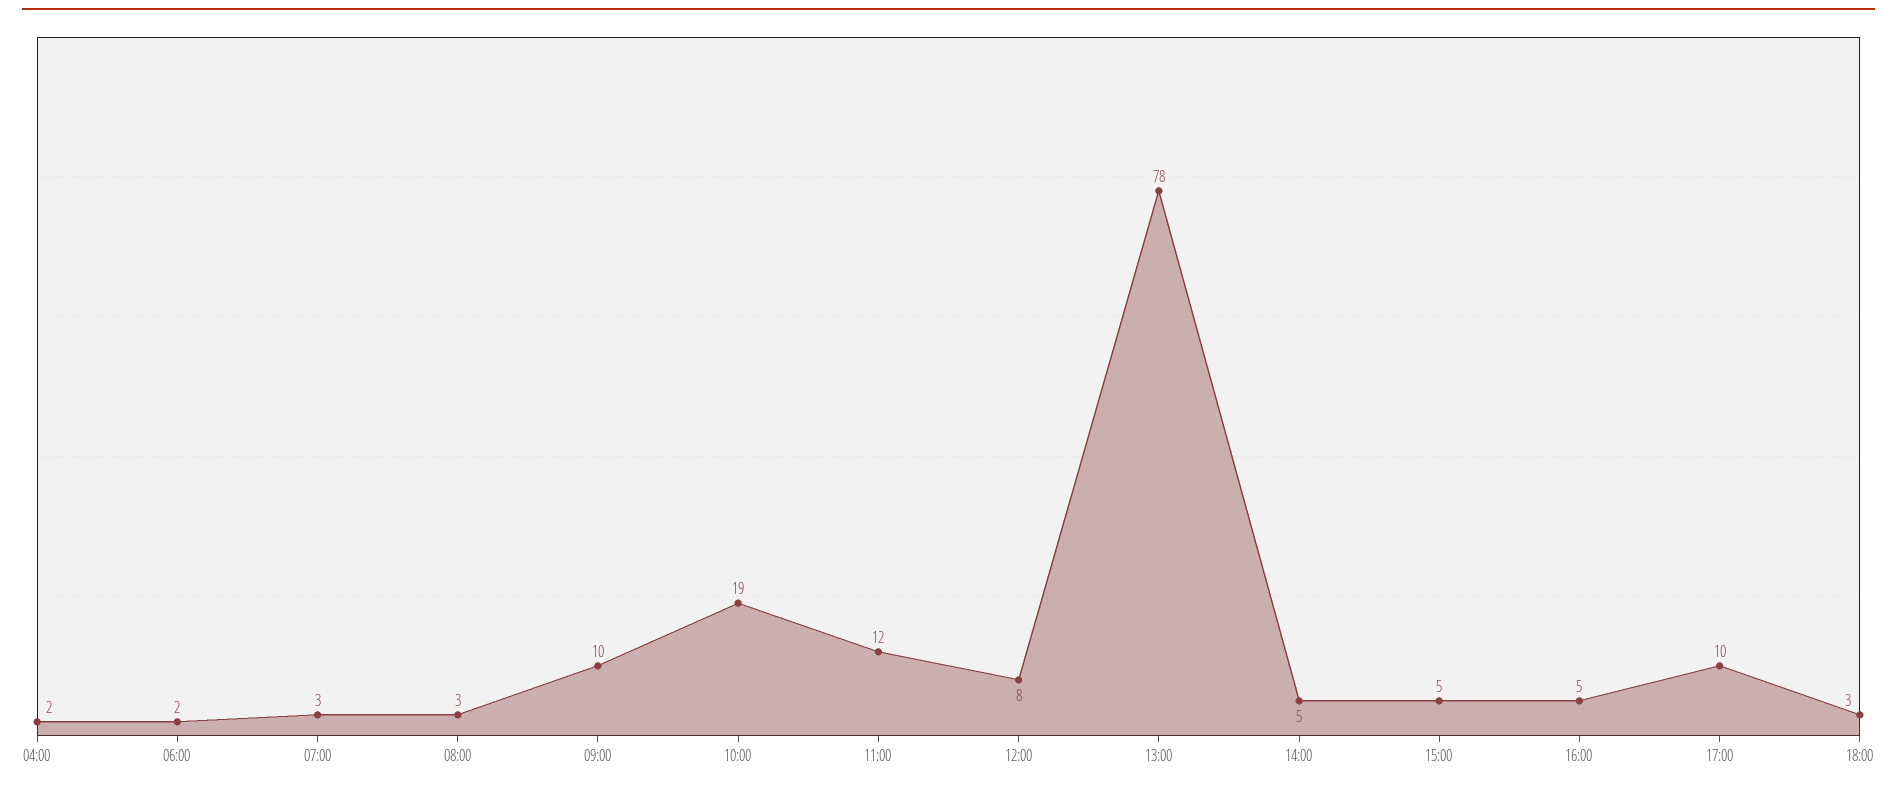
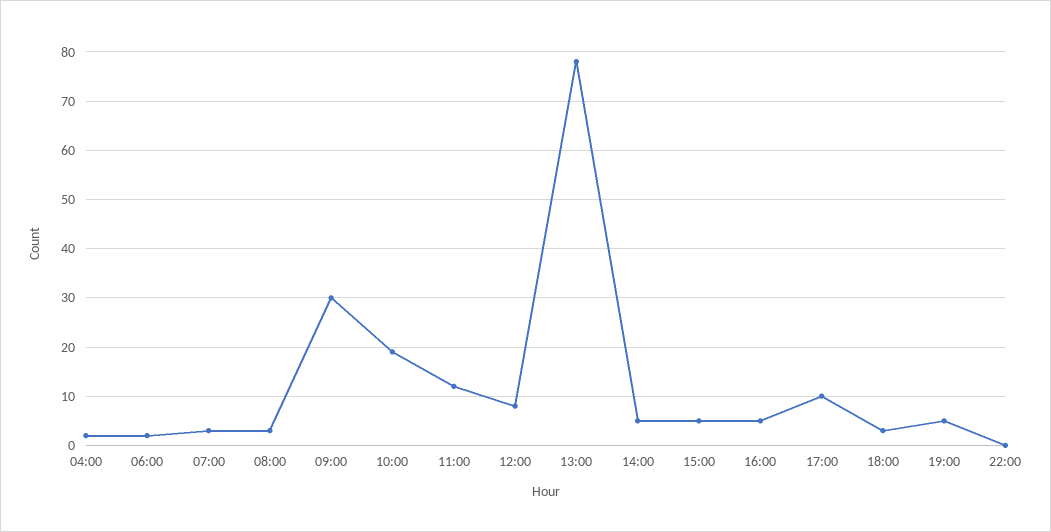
09:00: 10 -> 30
19:00: none -> 5
22:00: none -> 0

